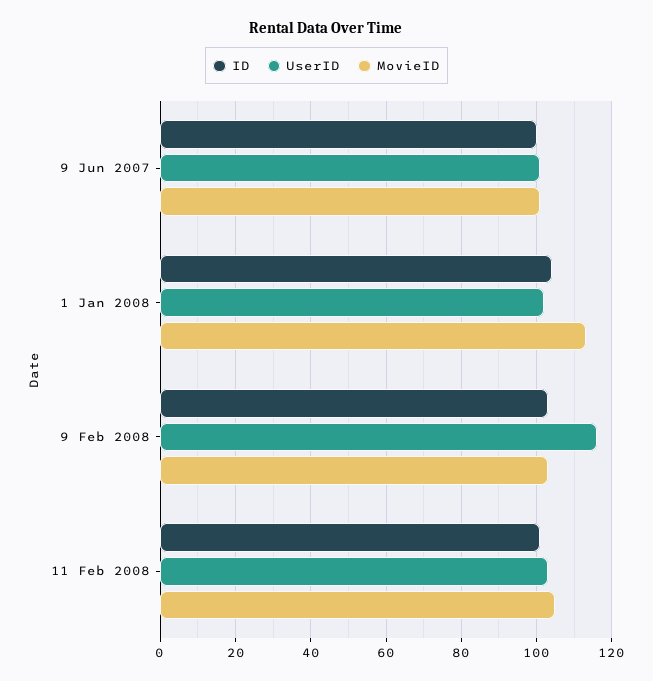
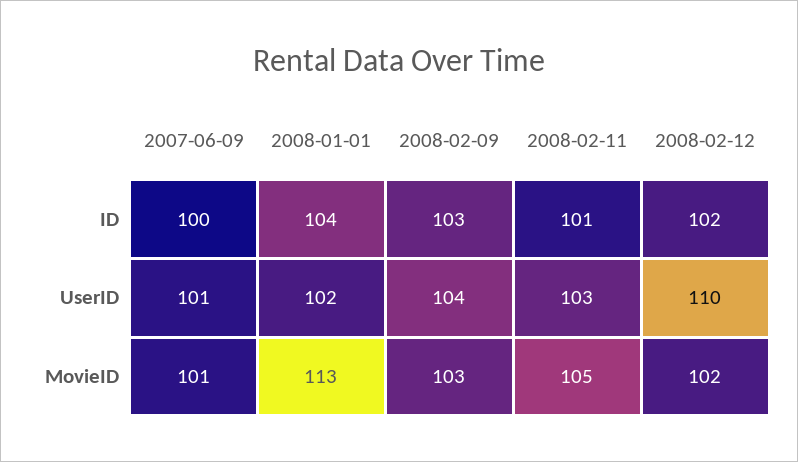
UserID, 9 Feb 2008: 115 -> 104
ID, 2008-02-12: none -> 102
UserID, 2008-02-12: none -> 110
MovieID, 2008-02-12: none -> 102

